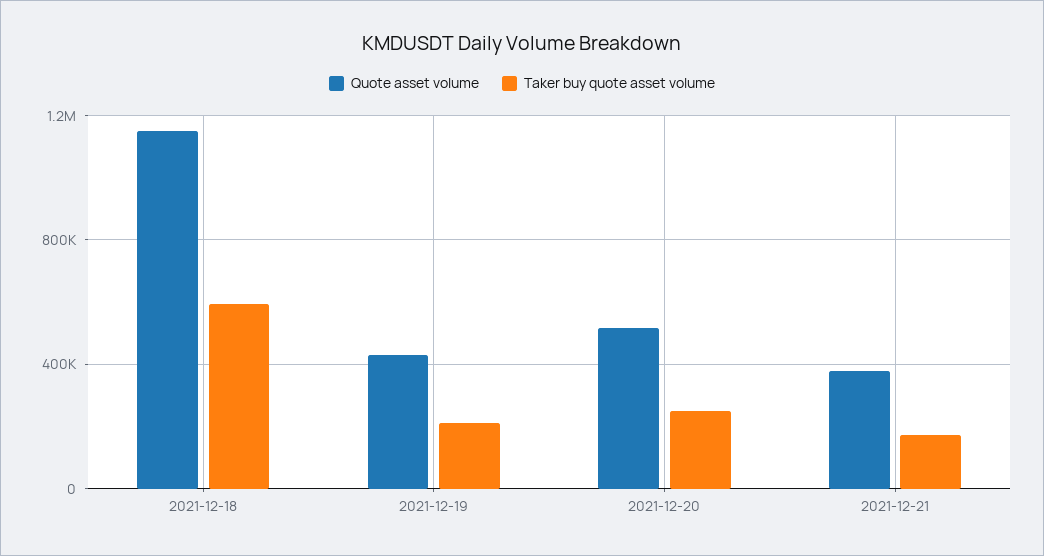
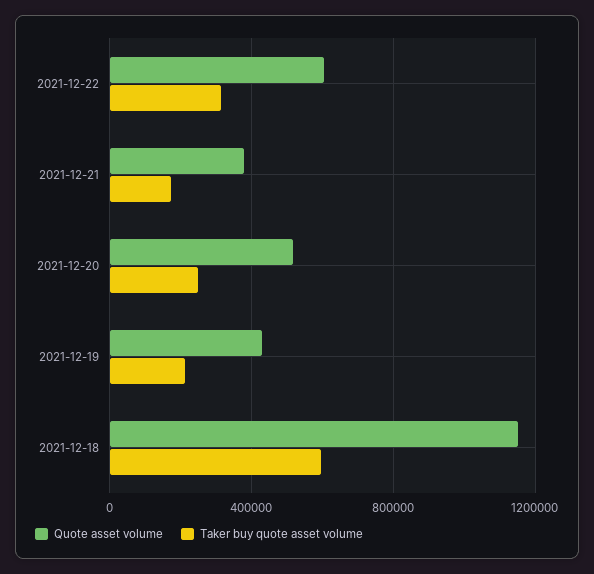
Quote asset volume, 2021-12-22: none -> 600000
Taker buy quote asset volume, 2021-12-22: none -> 300000

